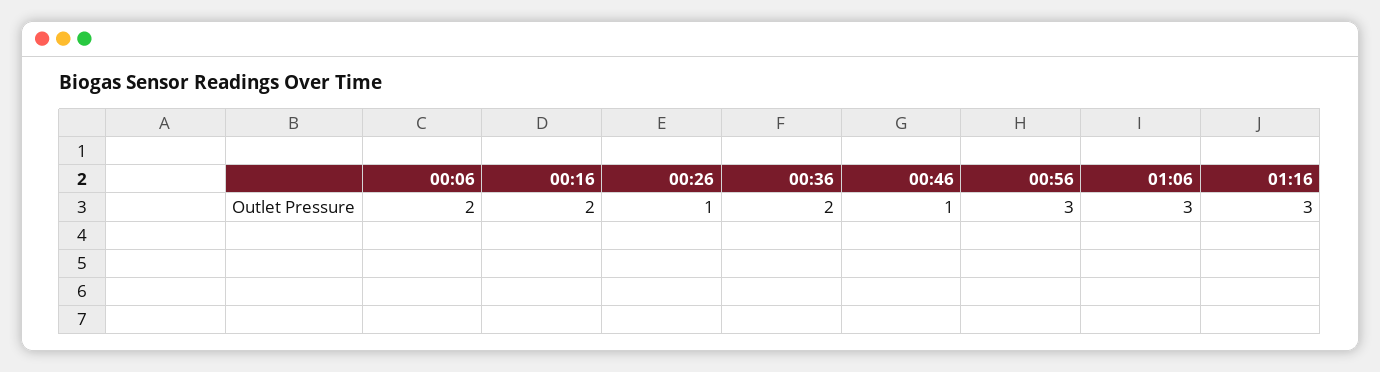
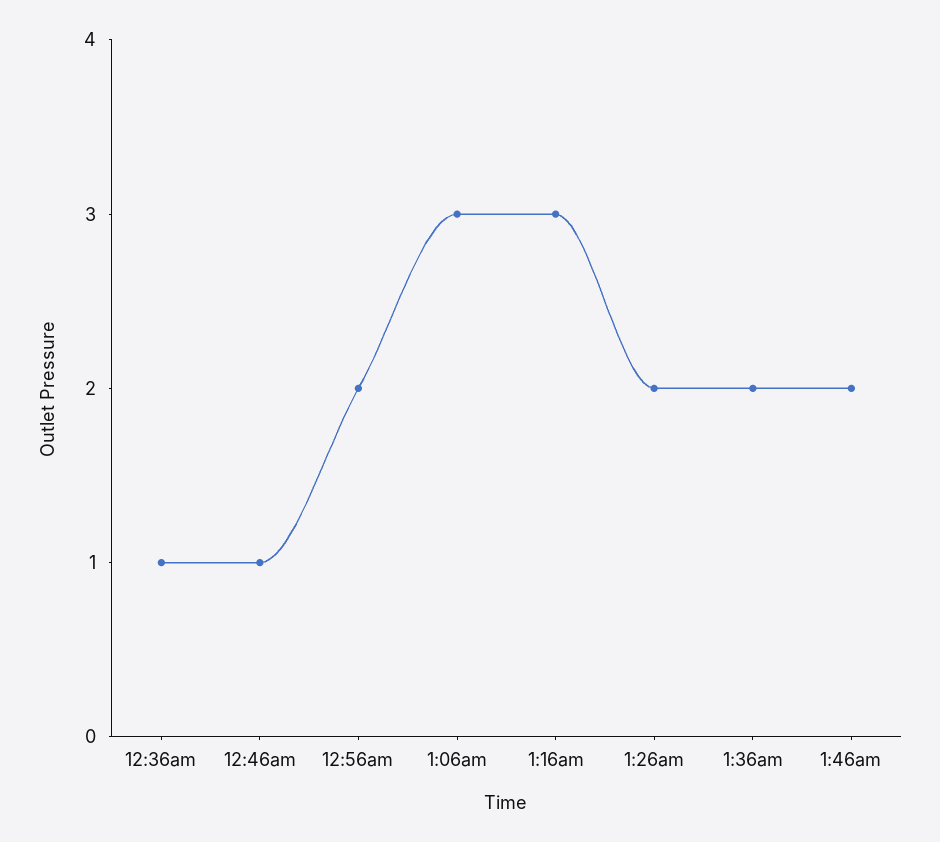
00:06: 2 -> none
00:16: 2 -> none
00:26: 1 -> none
00:36: 2 -> 1
00:56: 3 -> 2
1:26am: none -> 2
1:36am: none -> 2
1:46am: none -> 2

